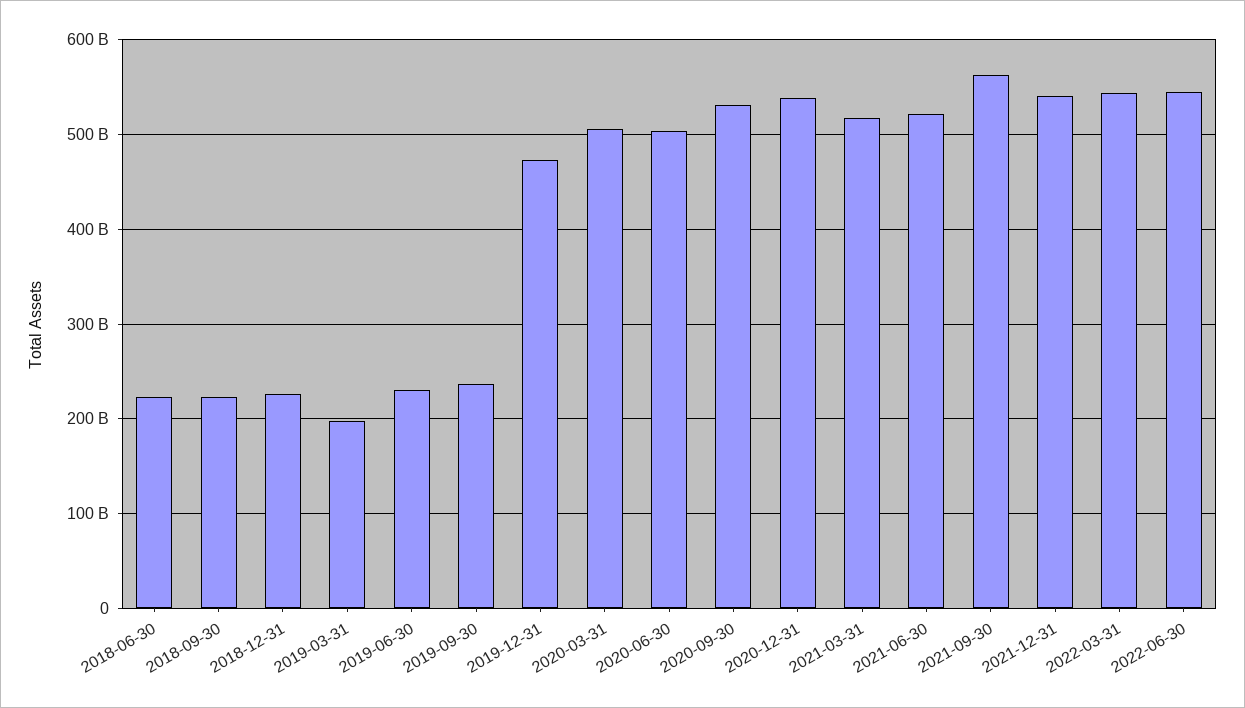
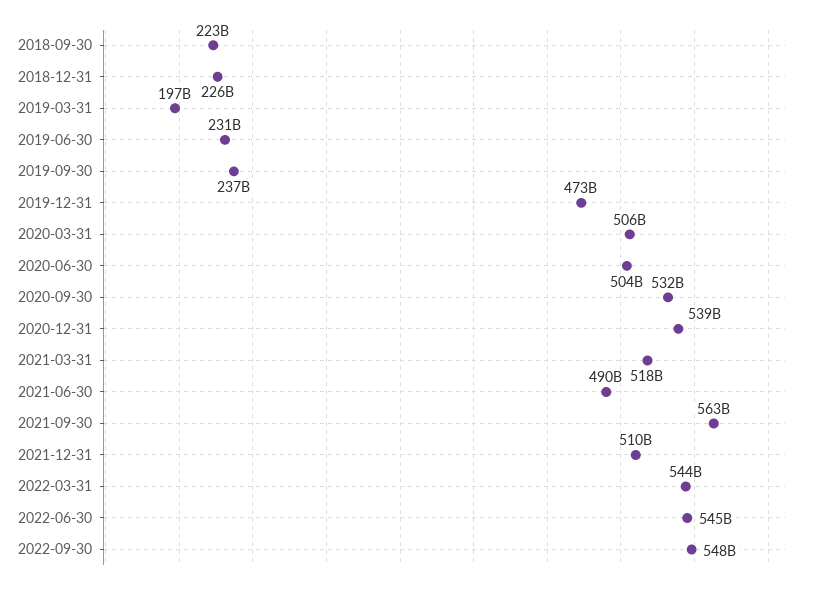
2018-06-30: 220000000000 -> none
2021-06-30: 520000000000 -> 490000000000
2021-12-31: 540000000000 -> 510000000000
2022-09-30: none -> 548000000000

